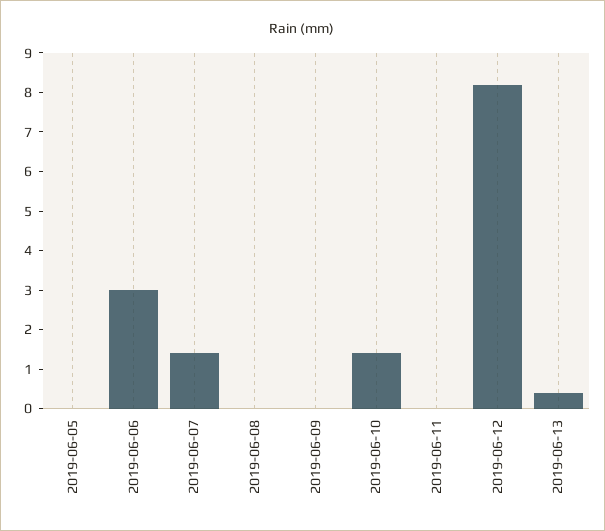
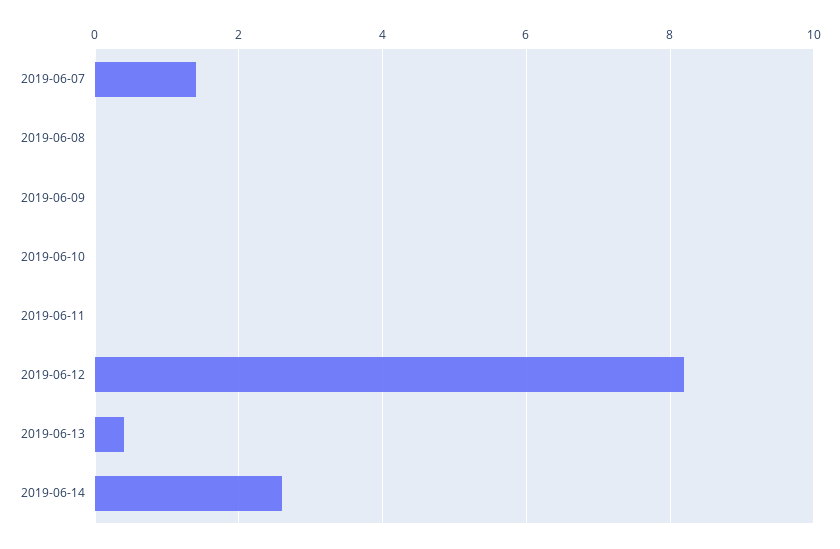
2019-06-05: 0 -> none
2019-06-06: 3 -> none
2019-06-10: 1.5 -> 0
2019-06-14: none -> 2.5

